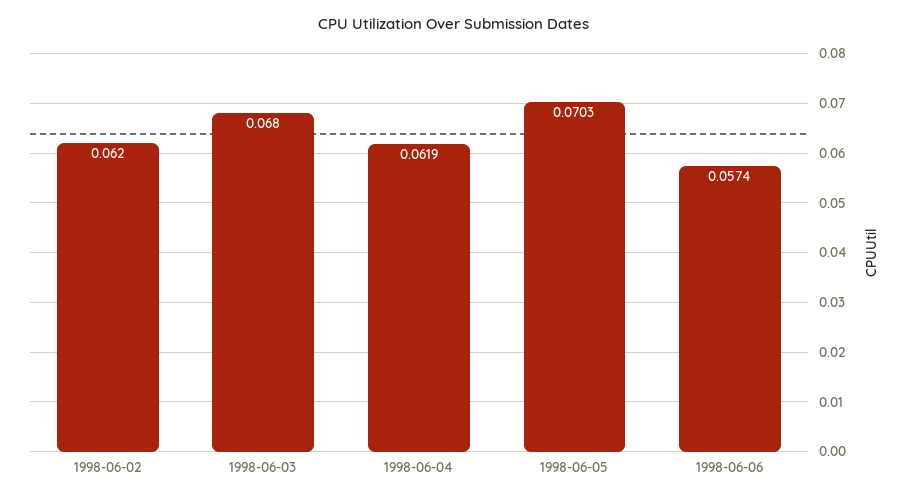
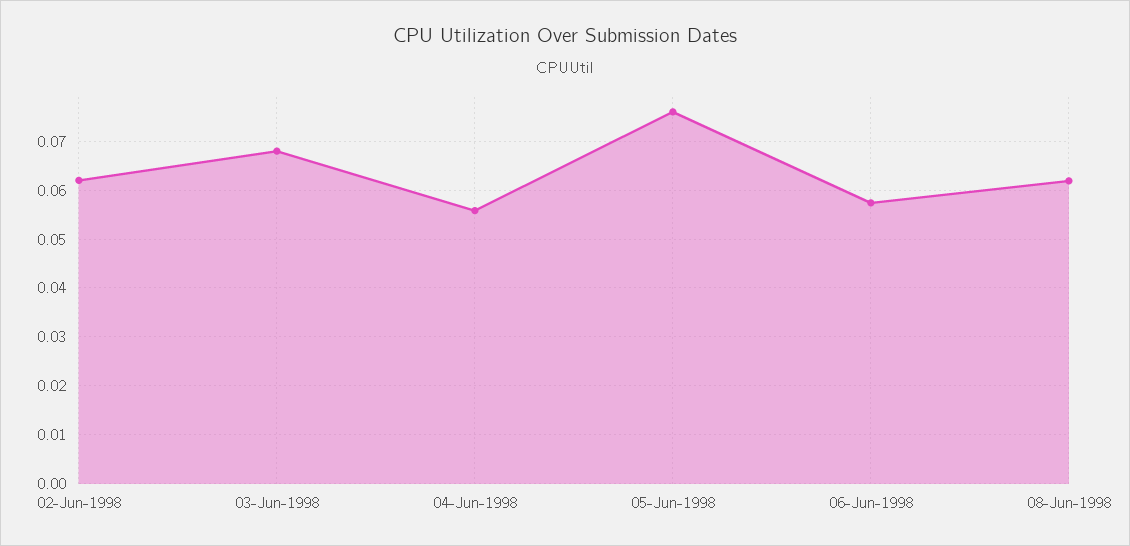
1998-06-04: 0.0619 -> 0.056
1998-06-05: 0.0703 -> 0.076
08-Jun-1998: none -> 0.062

